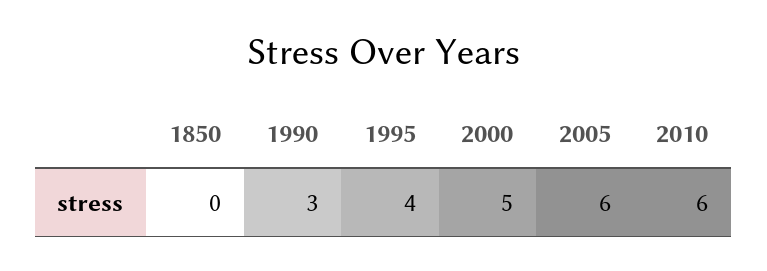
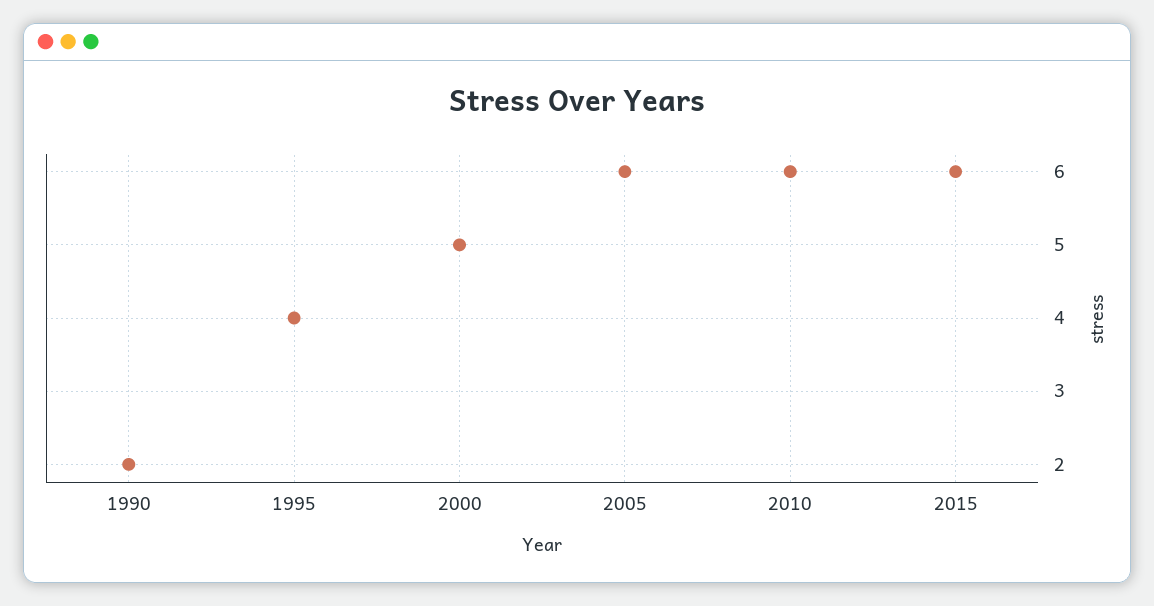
1850: 0 -> none
1990: 3 -> 2
2015: none -> 6

